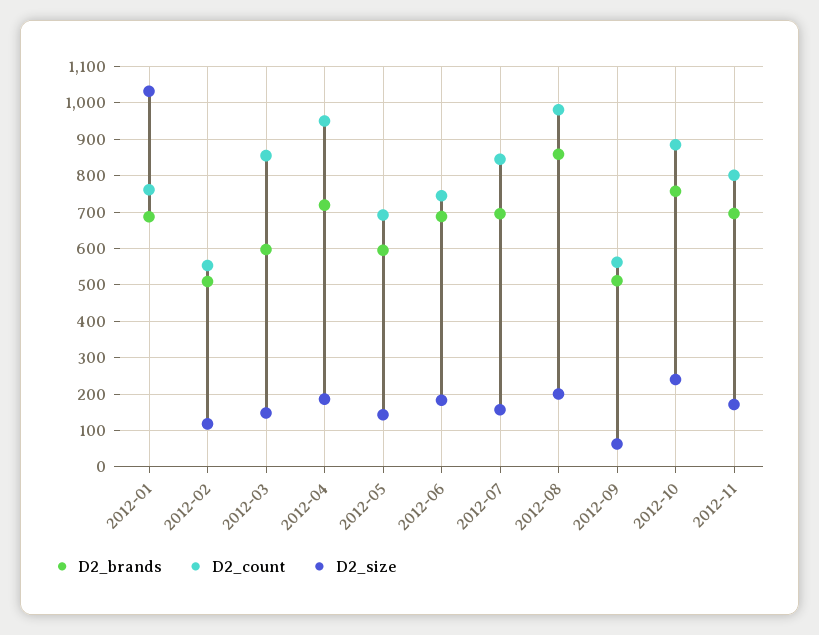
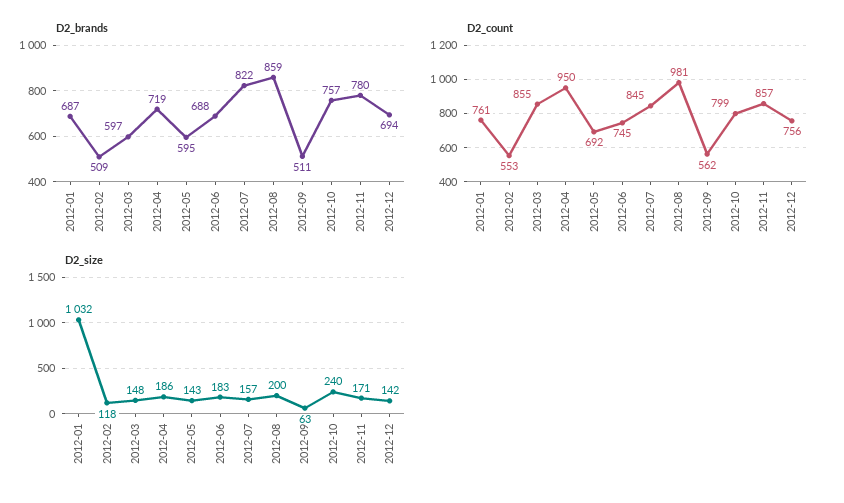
D2_brands, 2012-07: 700 -> 822
D2_count, 2012-10: 880 -> 799
D2_brands, 2012-11: 700 -> 780
D2_count, 2012-11: 800 -> 857
D2_brands, 2012-12: none -> 694
D2_count, 2012-12: none -> 756
D2_size, 2012-12: none -> 142

